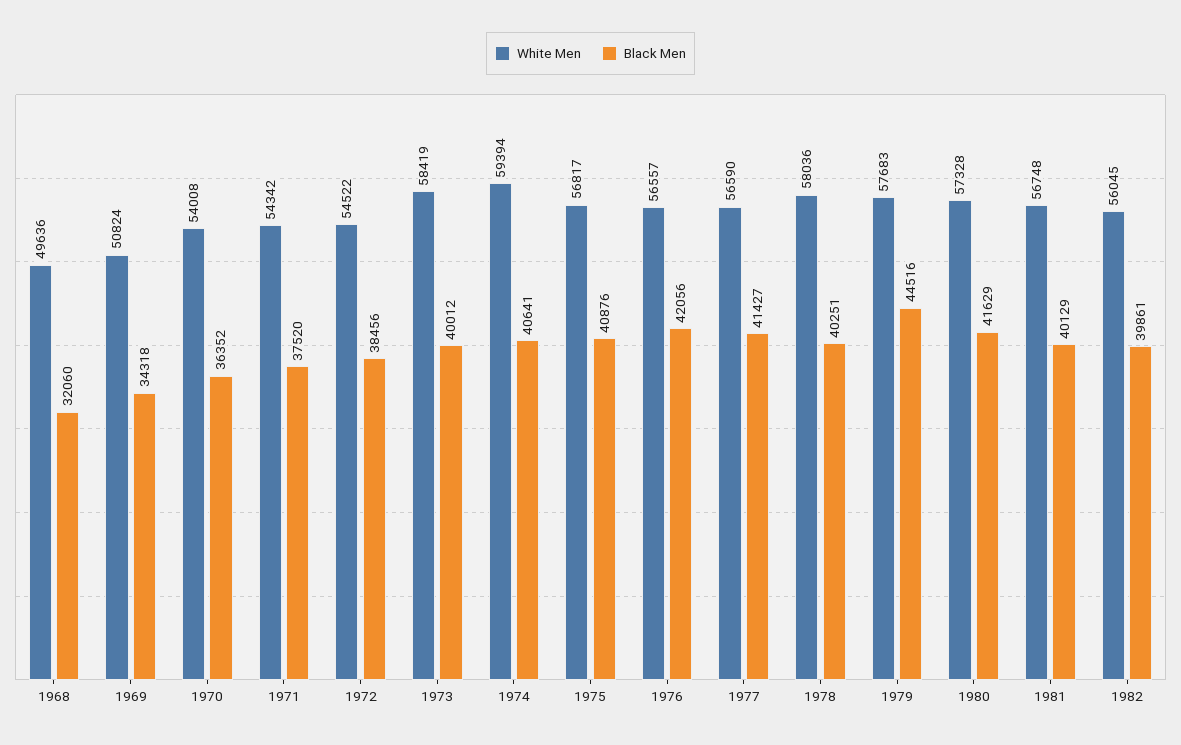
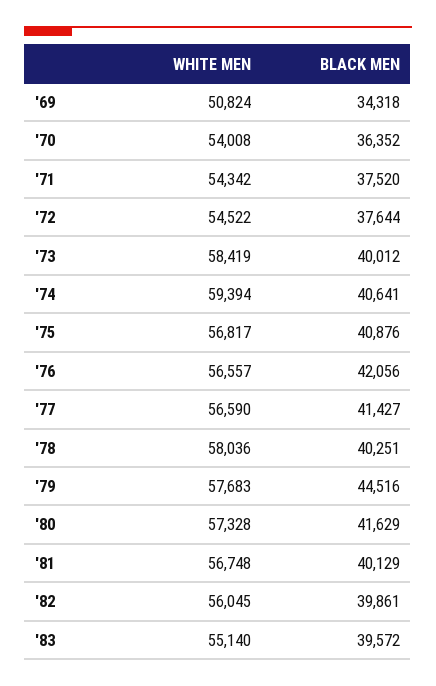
White Men, 1968: 49636 -> none
Black Men, 1968: 32060 -> none
Black Men, 1972: 38456 -> 37644
White Men, '83: none -> 55140
Black Men, '83: none -> 39572

